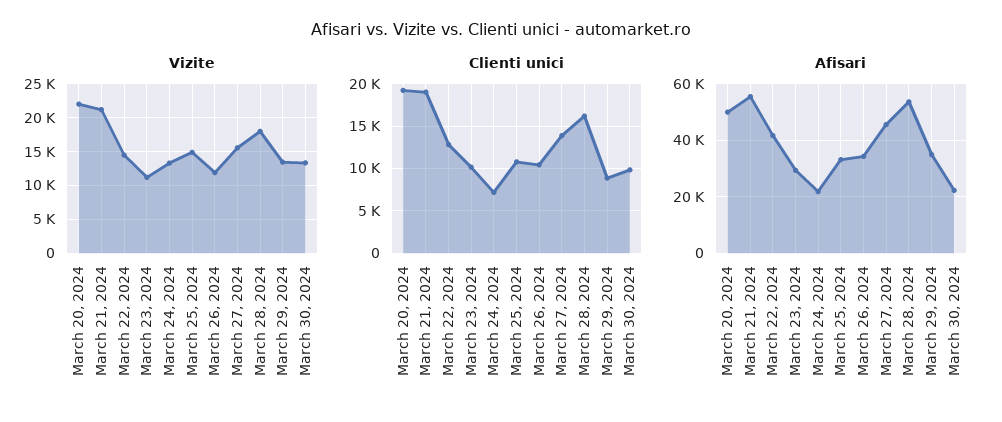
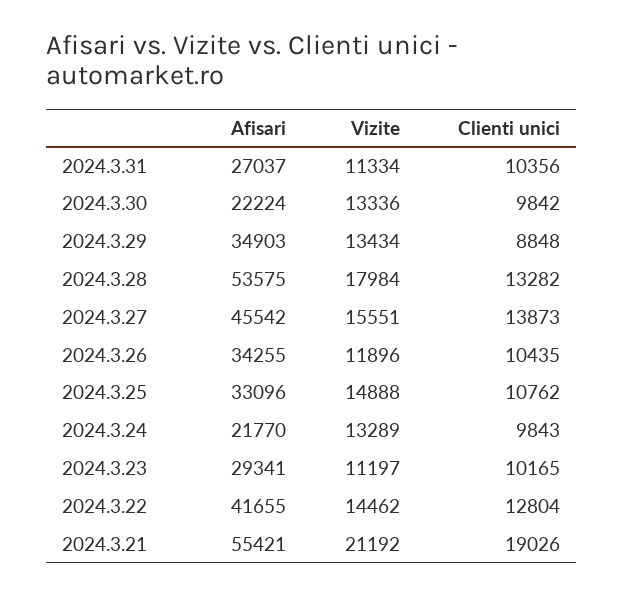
Vizite, March 20, 2024: 22000 -> none
Clienti unici, March 20, 2024: 19000 -> none
Clienti unici, March 24, 2024: 7000 -> 9843
Clienti unici, March 28, 2024: 16000 -> 13282
Afisari, March 20, 2024: 50000 -> none
Afisari, 2024.3.31: none -> 27037
Vizite, 2024.3.31: none -> 11334
Clienti unici, 2024.3.31: none -> 10356

